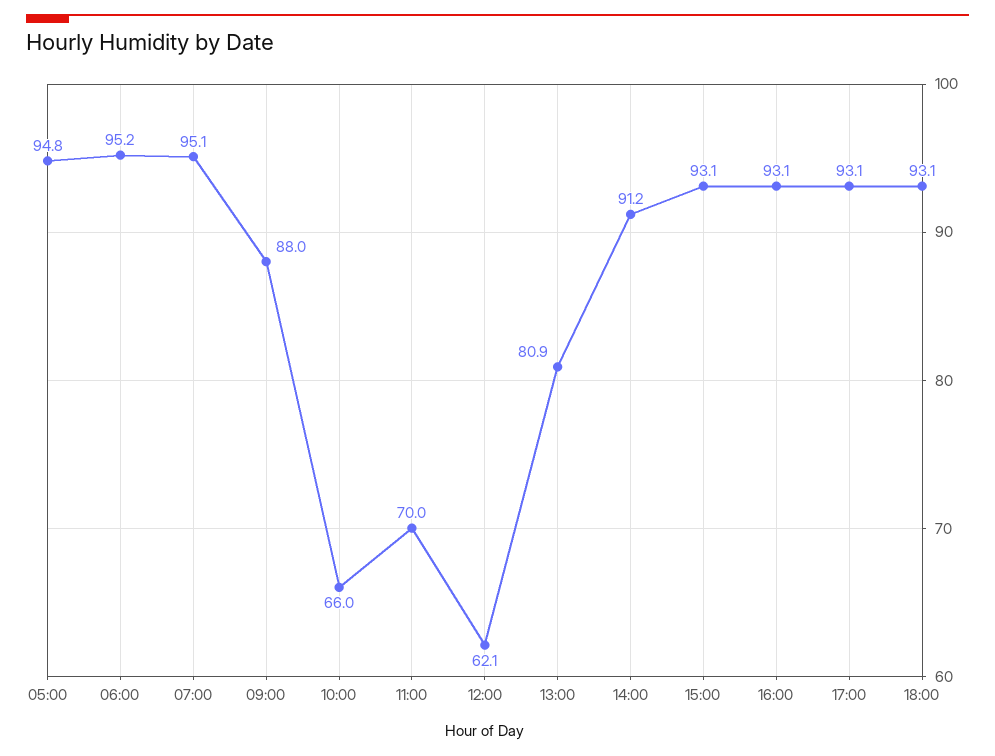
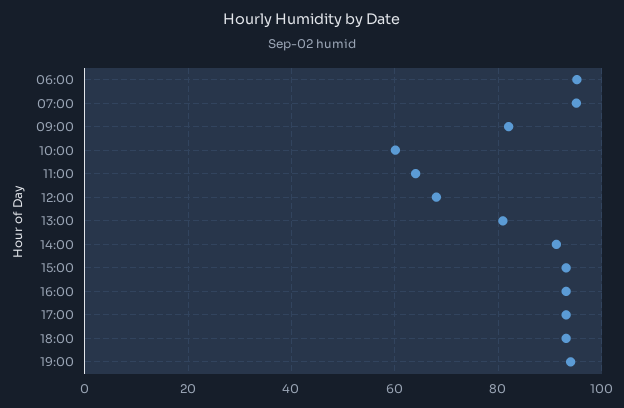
05:00: 94.8 -> none
09:00: 88 -> 82
10:00: 66 -> 60
11:00: 70 -> 64
12:00: 62.1 -> 68
19:00: none -> 94

